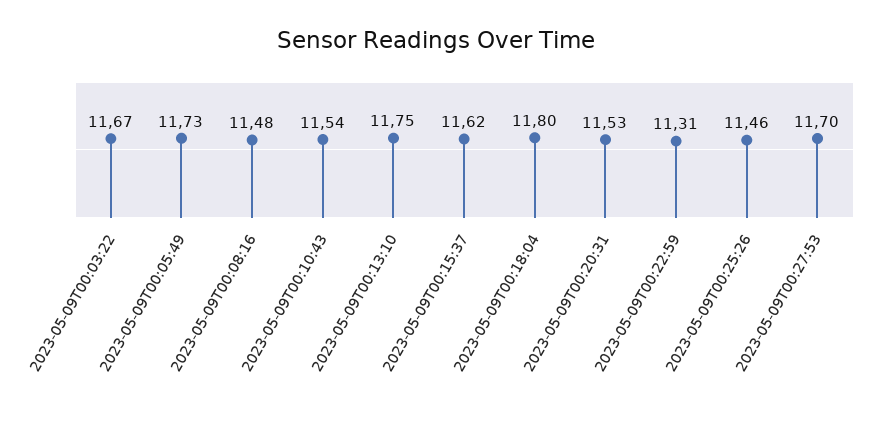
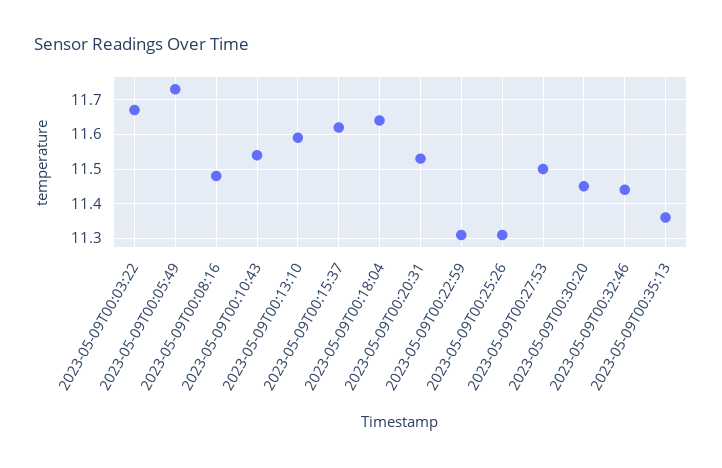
2023-05-09T00:13:10: 11.75 -> 11.6
2023-05-09T00:18:04: 11.8 -> 11.65
2023-05-09T00:25:26: 11.46 -> 11.3
2023-05-09T00:27:53: 11.7 -> 11.5
2023-05-09T00:30:20: none -> 11.45
2023-05-09T00:32:46: none -> 11.45
2023-05-09T00:35:13: none -> 11.35

